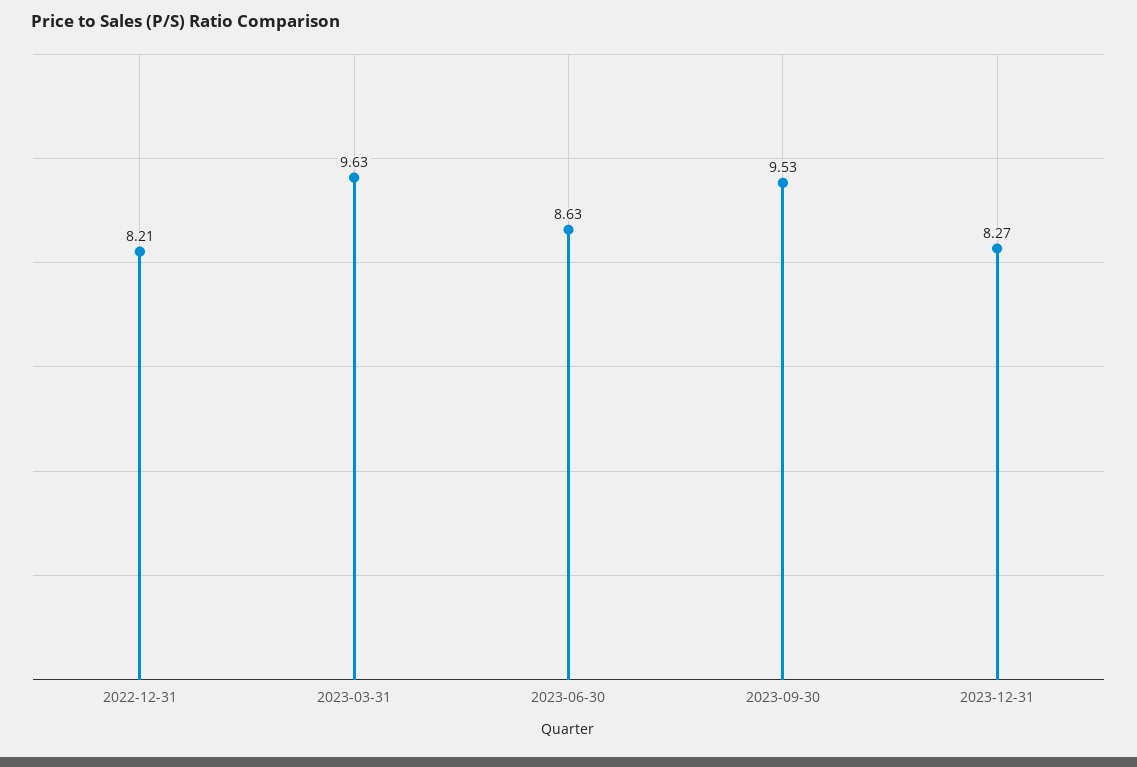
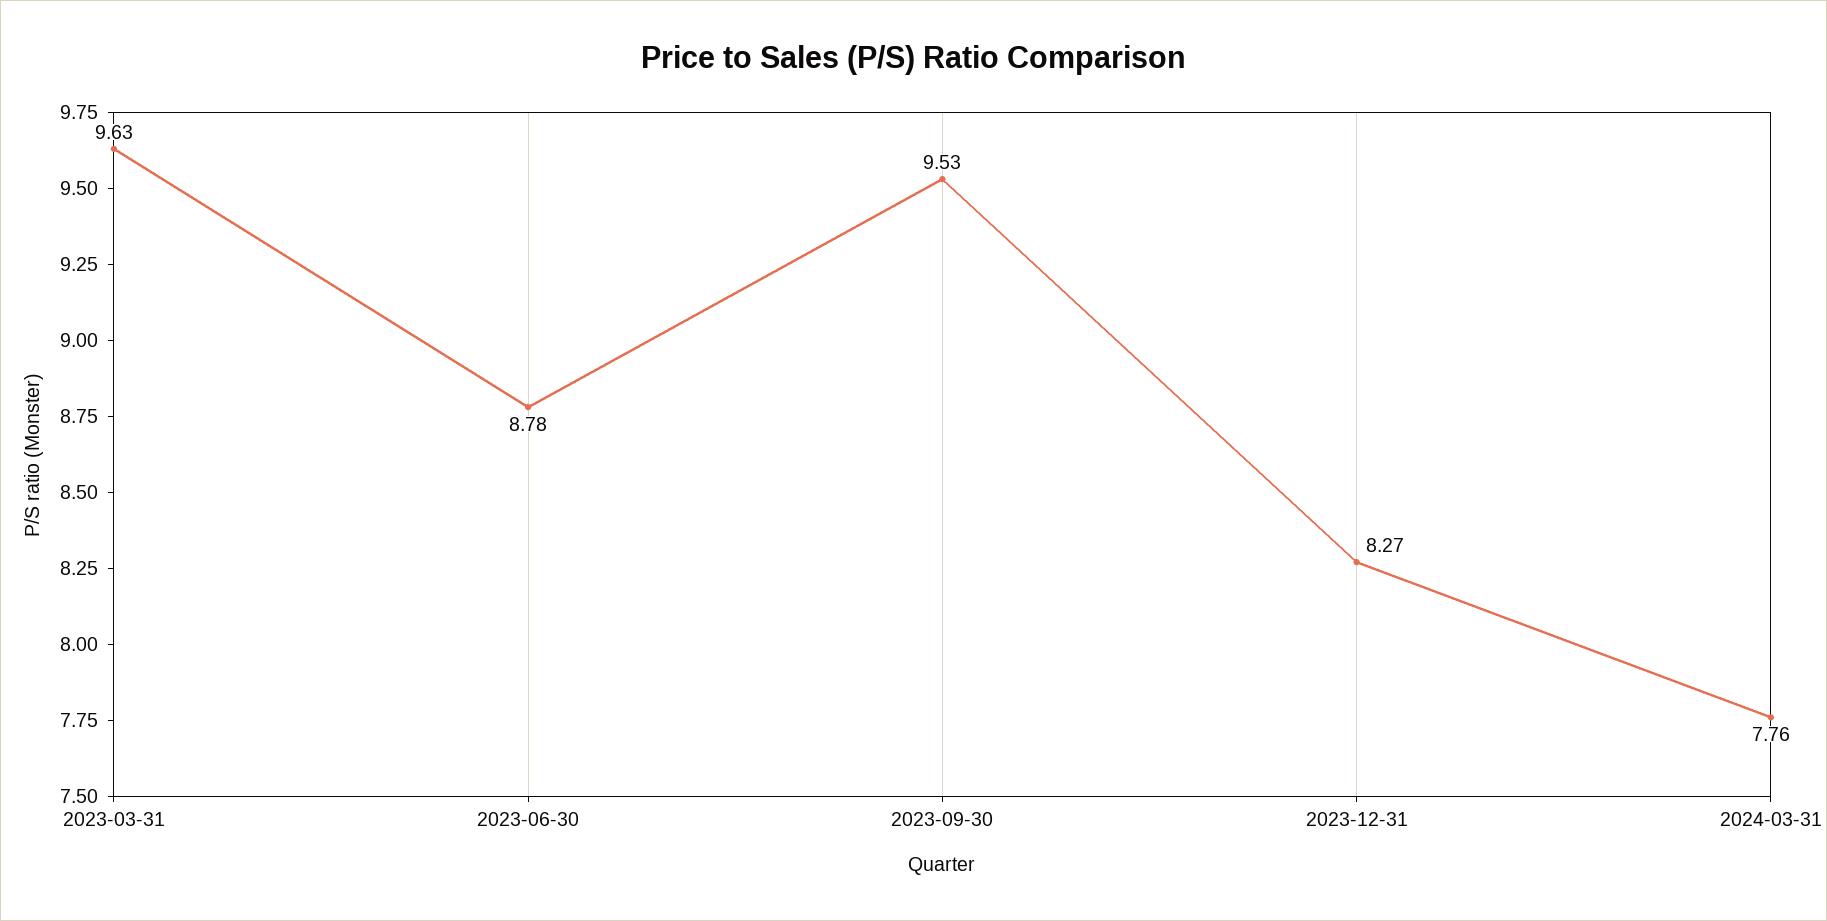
2022-12-31: 8.21 -> none
2023-06-30: 8.63 -> 8.78
2024-03-31: none -> 7.76

